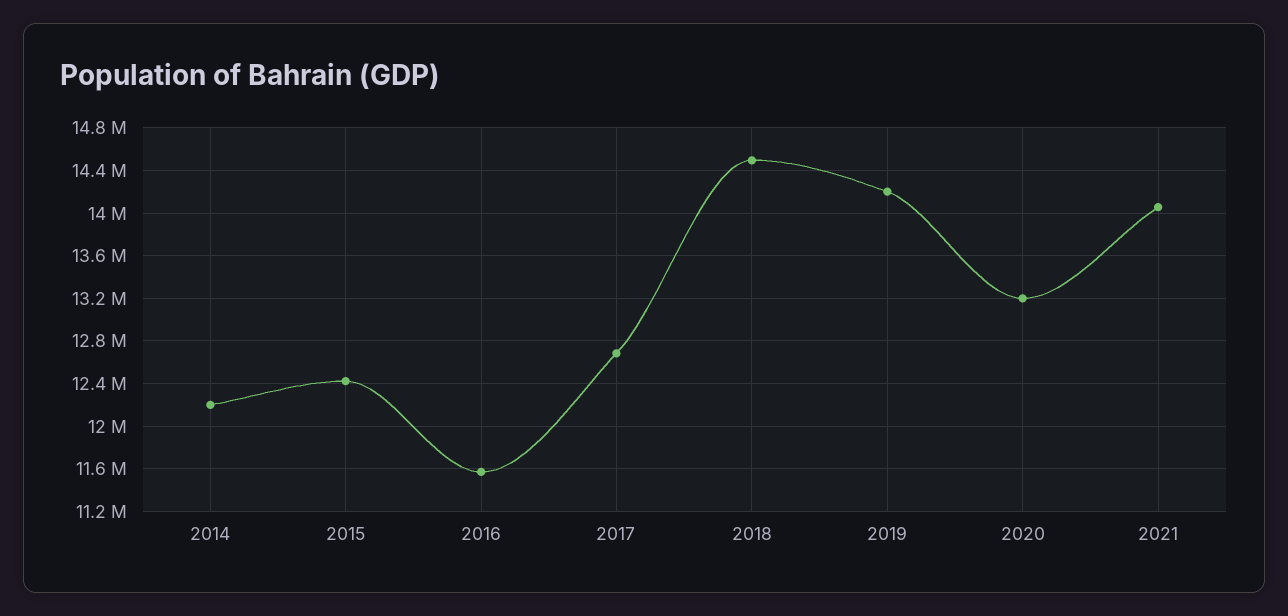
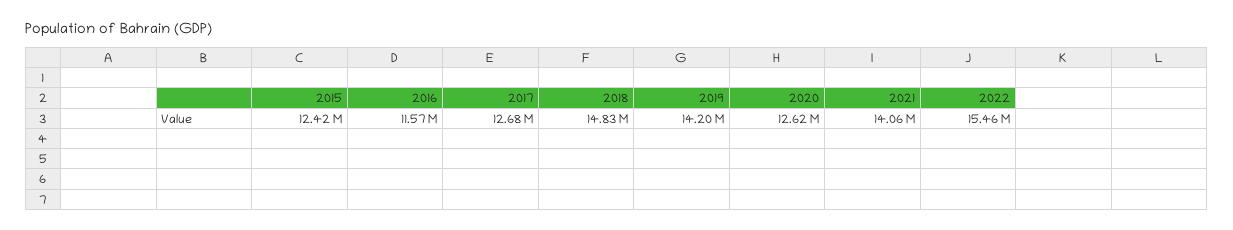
2014: 12200000 -> none
2018: 14500000 -> 14830000
2020: 13200000 -> 12620000
2022: none -> 15460000

